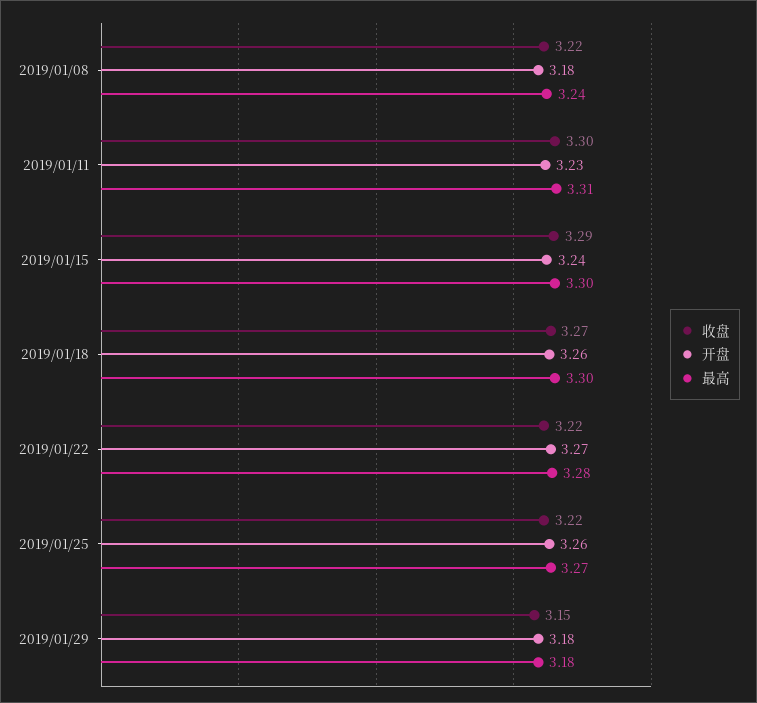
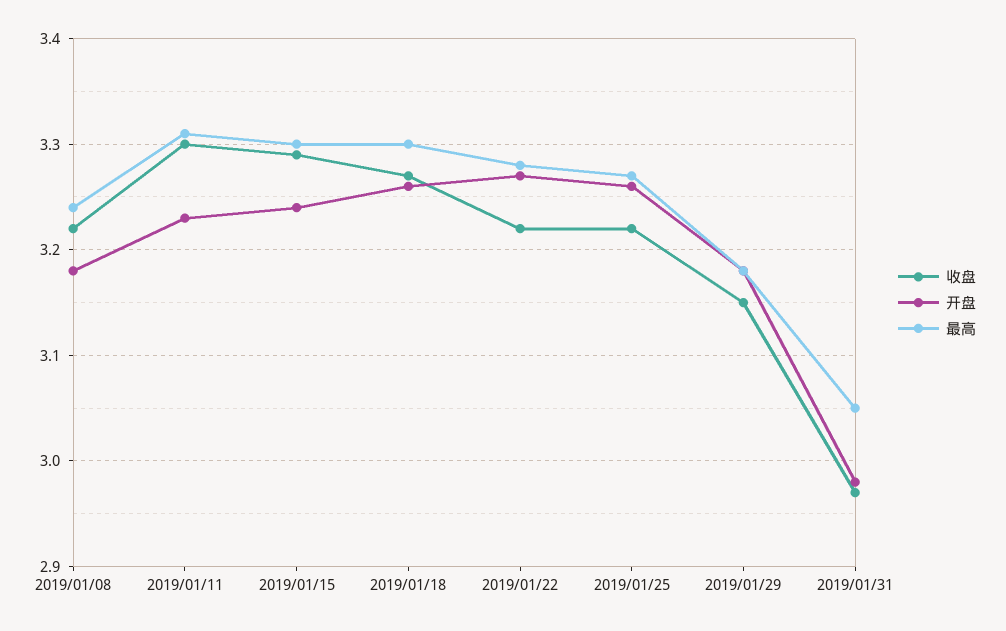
收盘, 2019/01/31: none -> 2.97
开盘, 2019/01/31: none -> 2.98
最高, 2019/01/31: none -> 3.05

